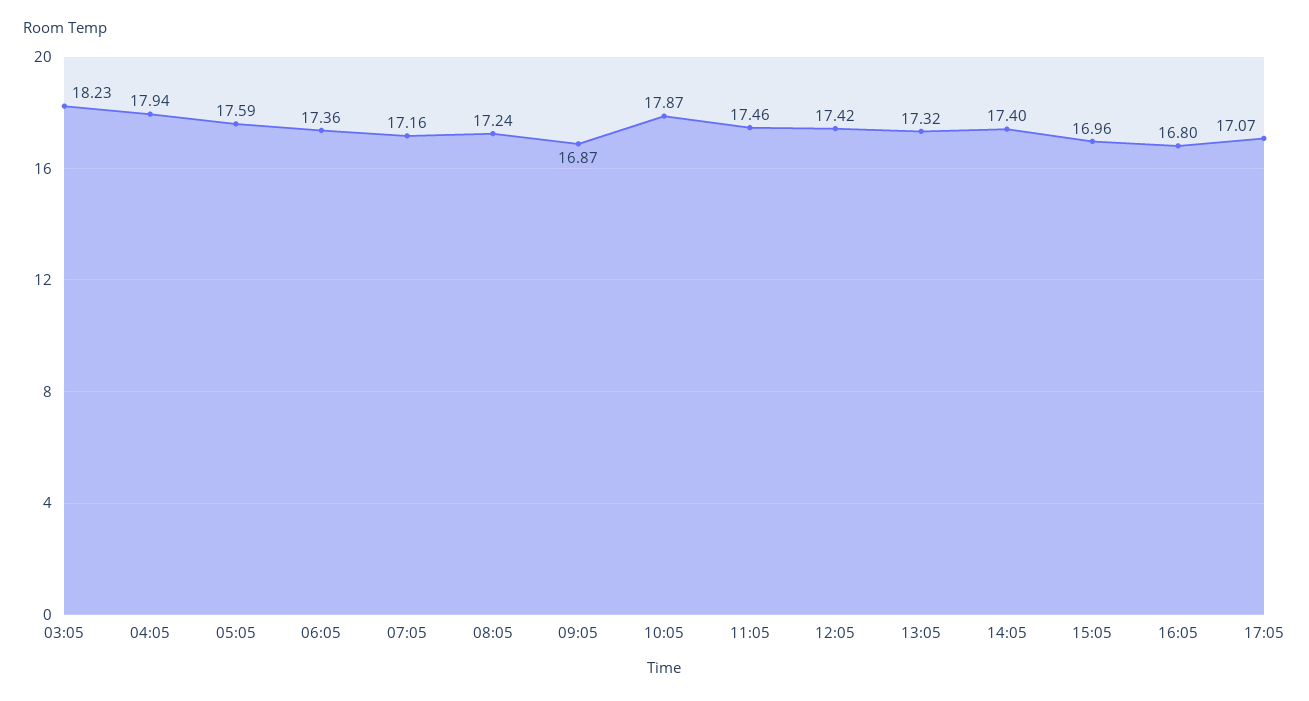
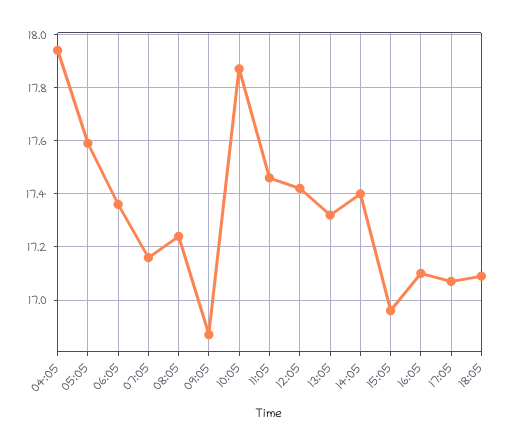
03:05: 18.23 -> none
16:05: 16.8 -> 17.1
18:05: none -> 17.1

